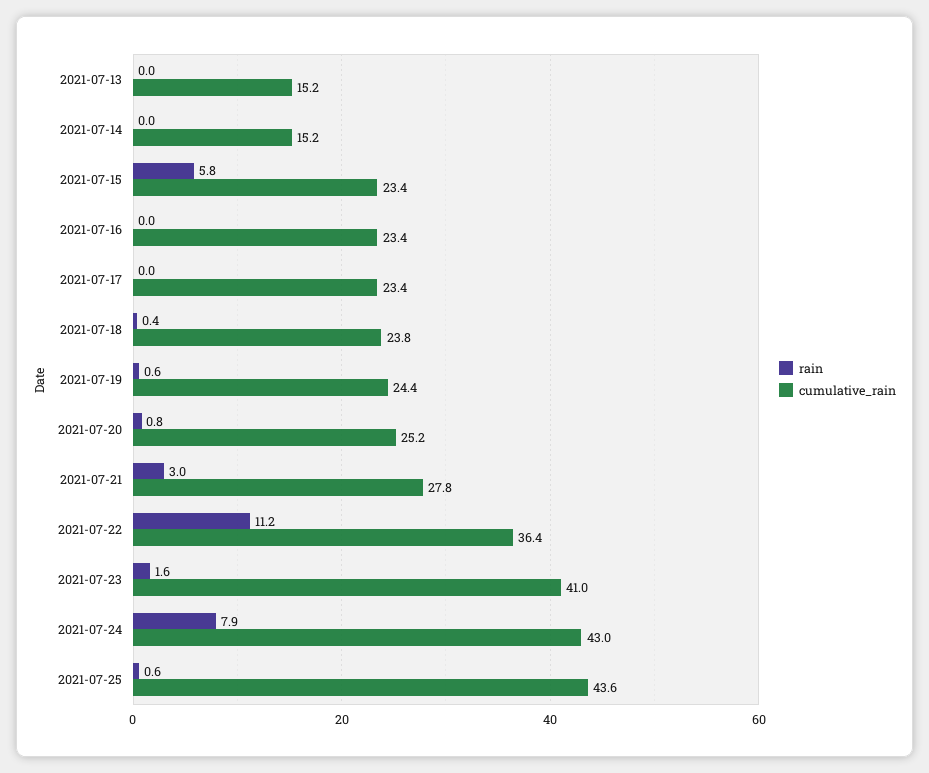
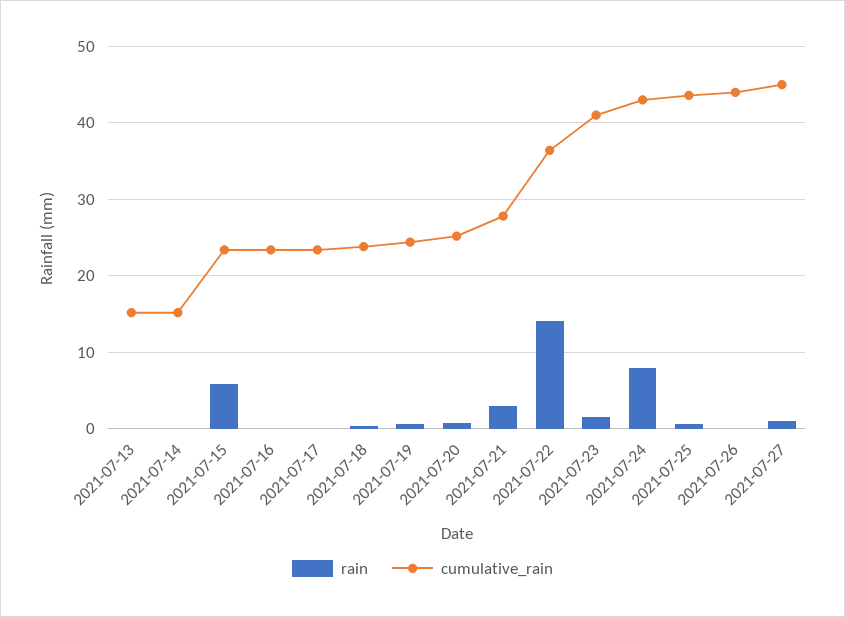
rain, 2021-07-22: 11.2 -> 14
rain, 2021-07-26: none -> 0
cumulative_rain, 2021-07-26: none -> 44
rain, 2021-07-27: none -> 1
cumulative_rain, 2021-07-27: none -> 45

